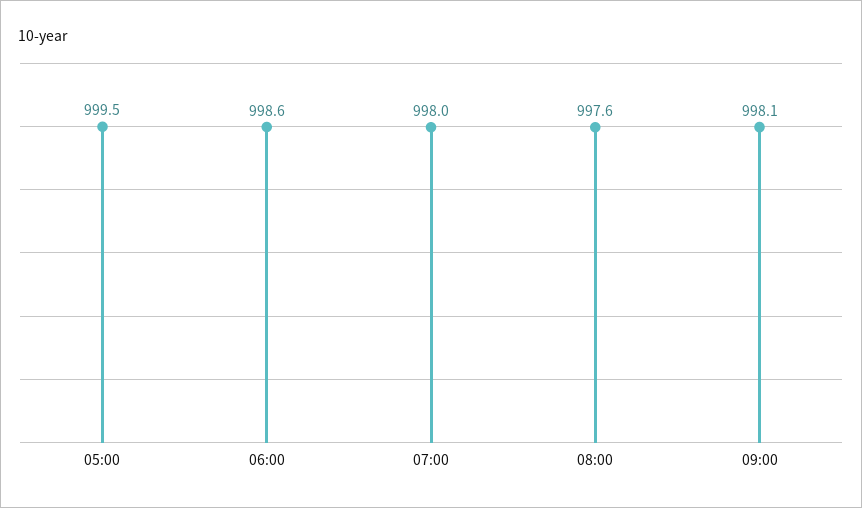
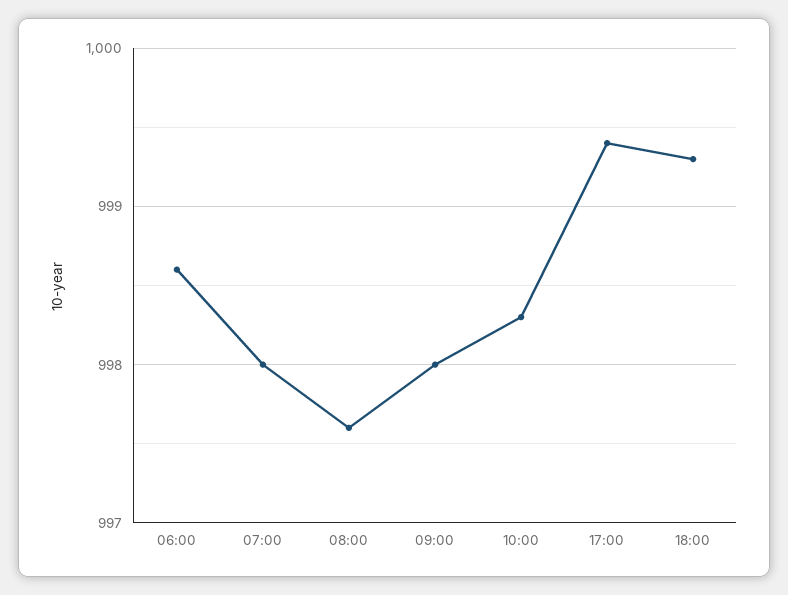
05:00: 999.5 -> none
09:00: 998.1 -> 998
10:00: none -> 998.3
17:00: none -> 999.4
18:00: none -> 999.3

